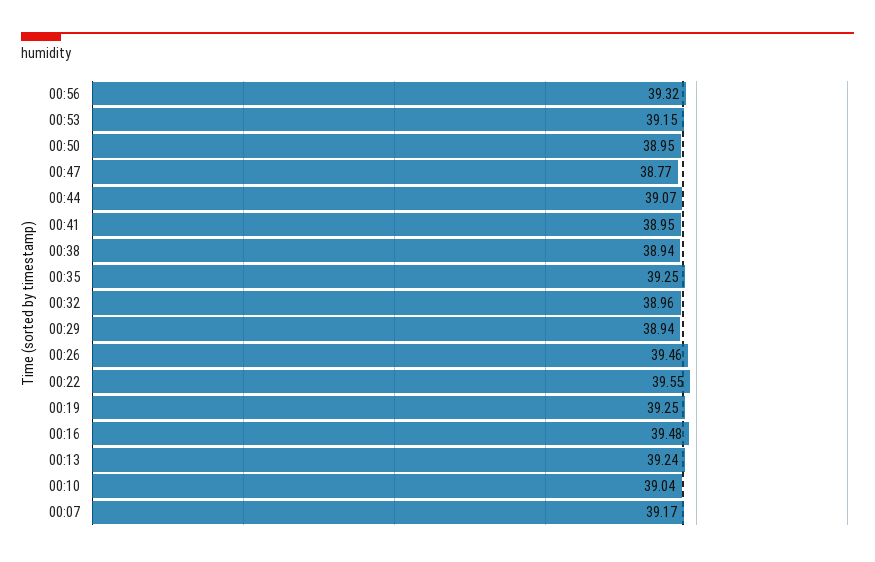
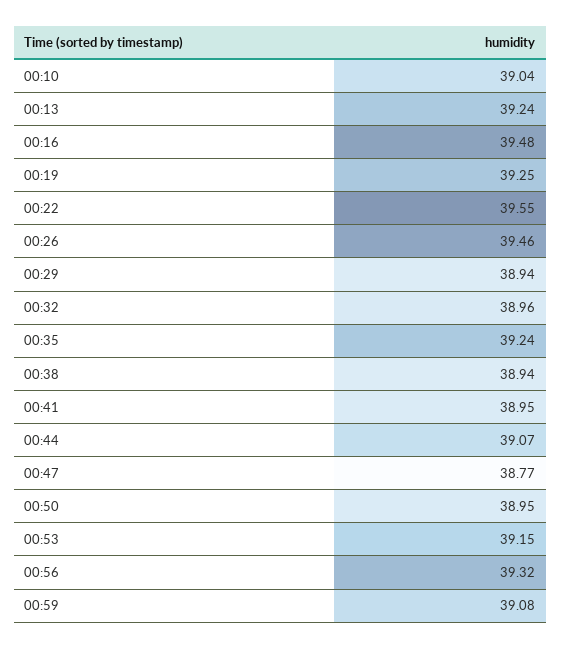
00:35: 39.25 -> 39.24
00:07: 39.17 -> none
00:59: none -> 39.08

